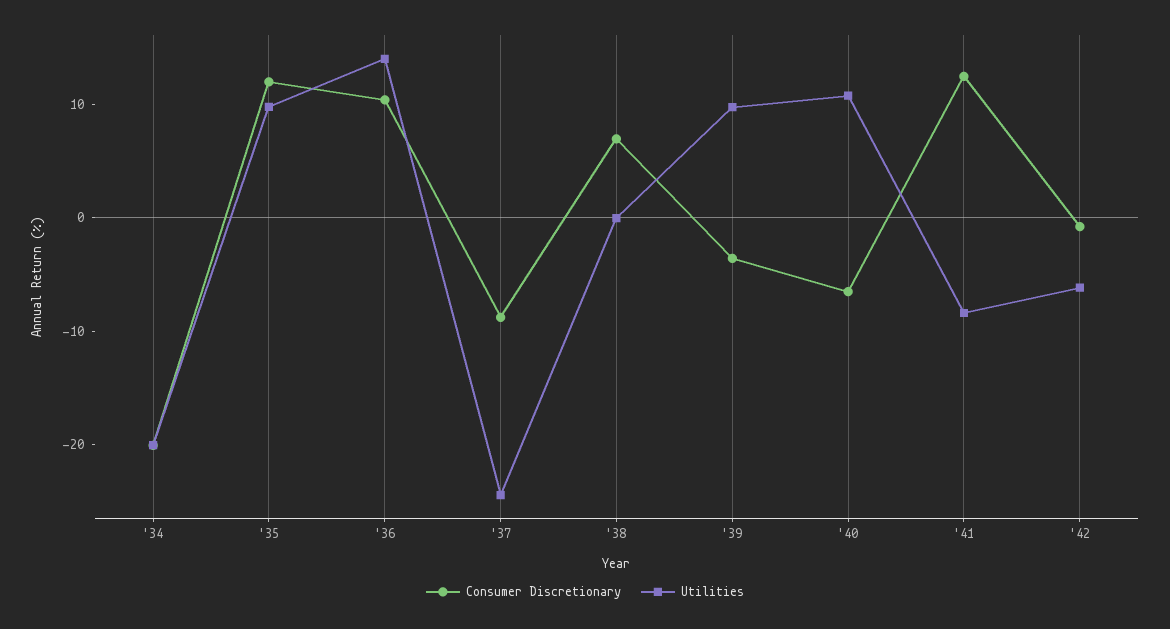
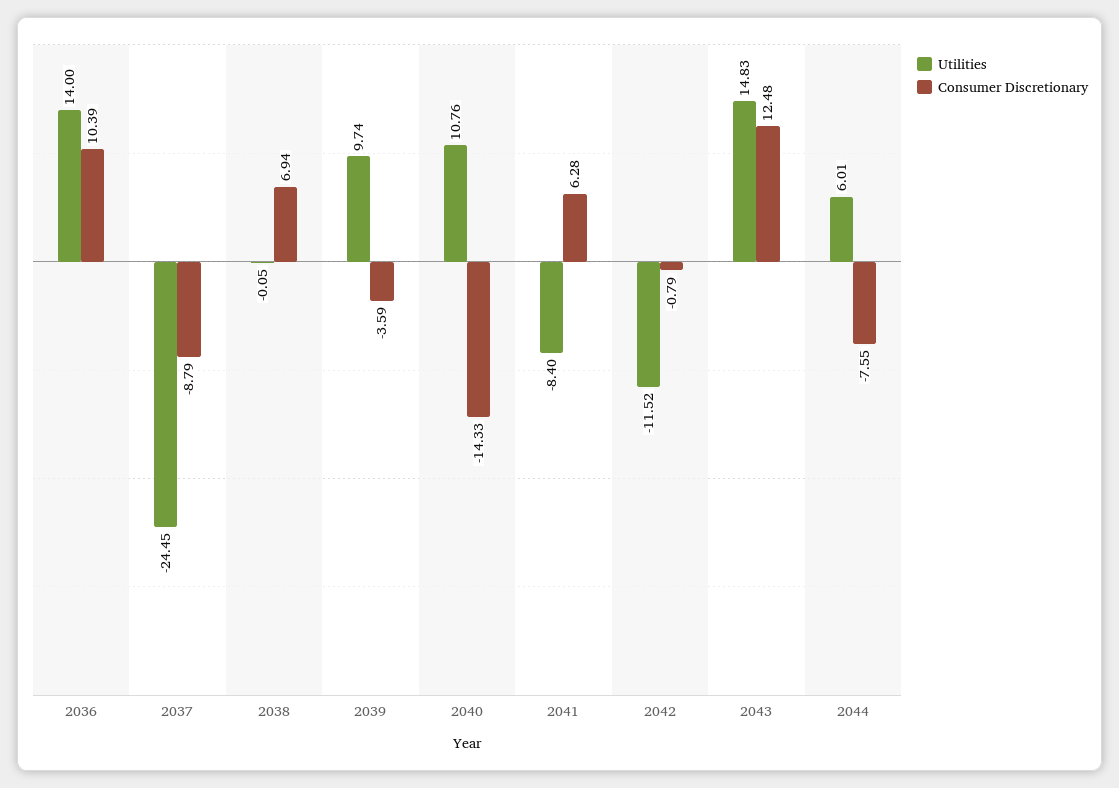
Consumer Discretionary, '34: -20 -> none
Utilities, '34: -20 -> none
Consumer Discretionary, '35: 12 -> none
Utilities, '35: 10 -> none
Consumer Discretionary, '40: -6 -> -14.33
Consumer Discretionary, '41: 12 -> 6.28
Utilities, '42: -6 -> -11.52
Utilities, 2043: none -> 14.83
Consumer Discretionary, 2043: none -> 12.48
Utilities, 2044: none -> 6.01
Consumer Discretionary, 2044: none -> -7.55

